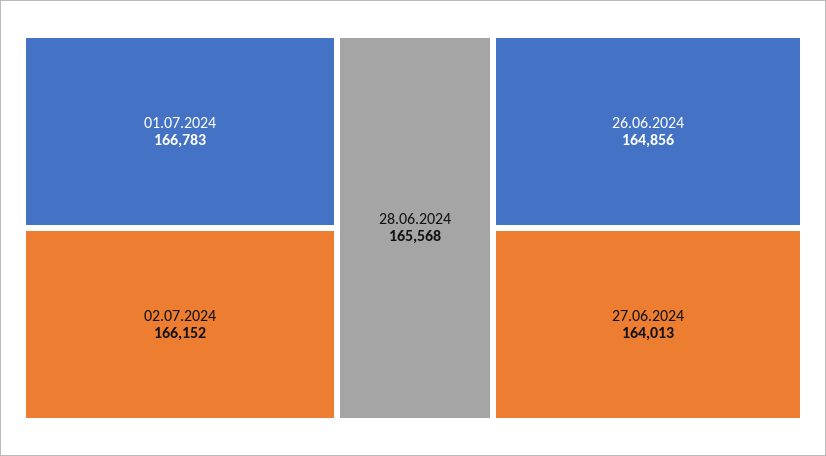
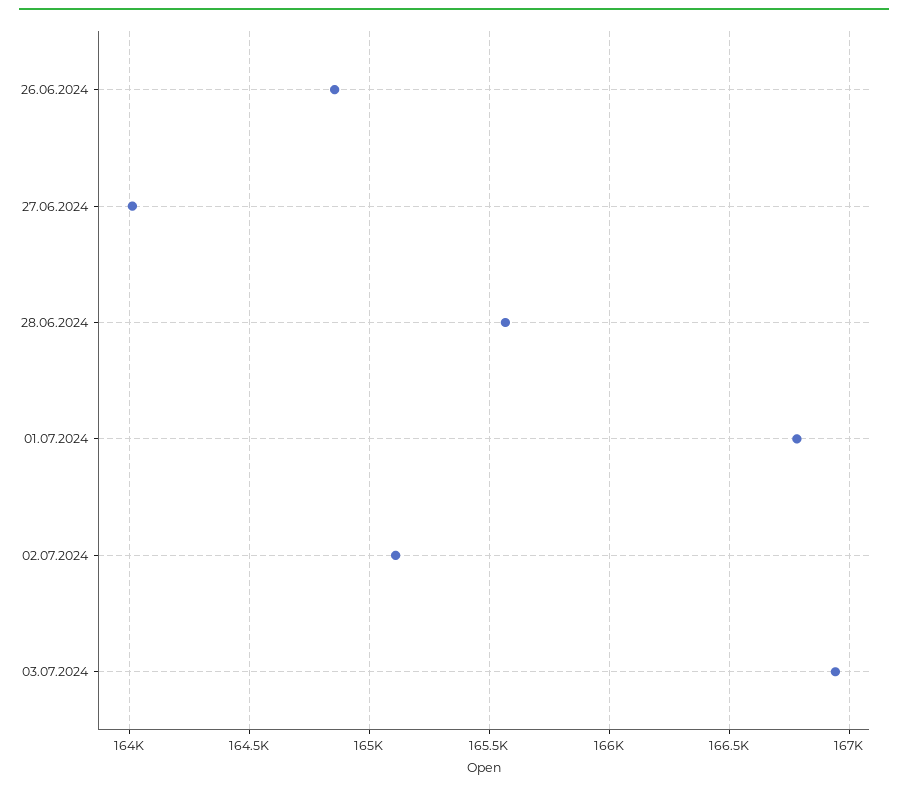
02.07.2024: 166152 -> 165100
03.07.2024: none -> 166950

